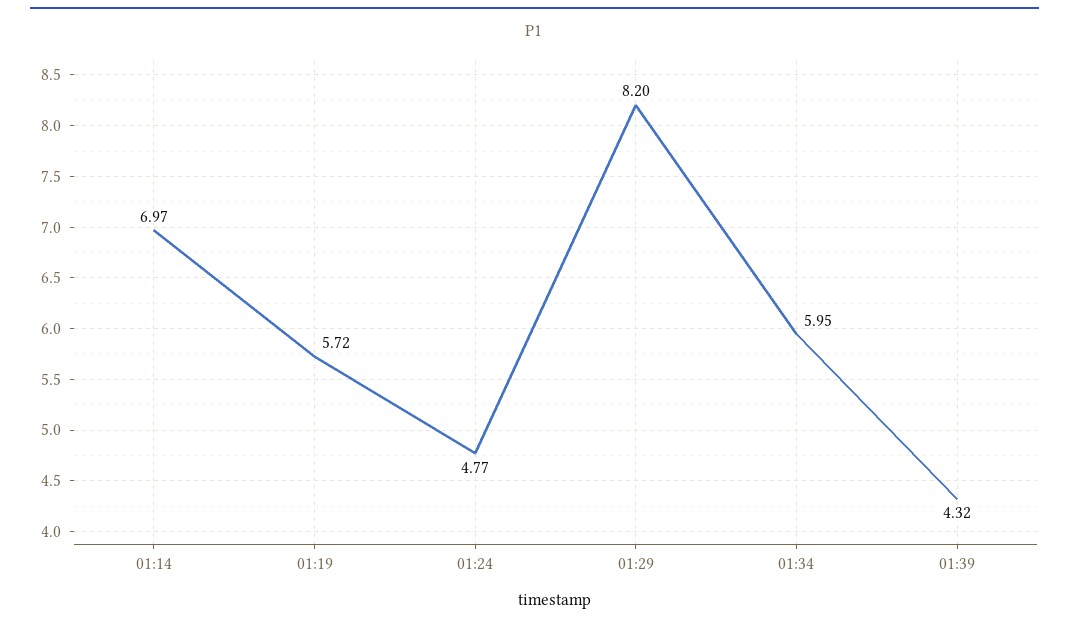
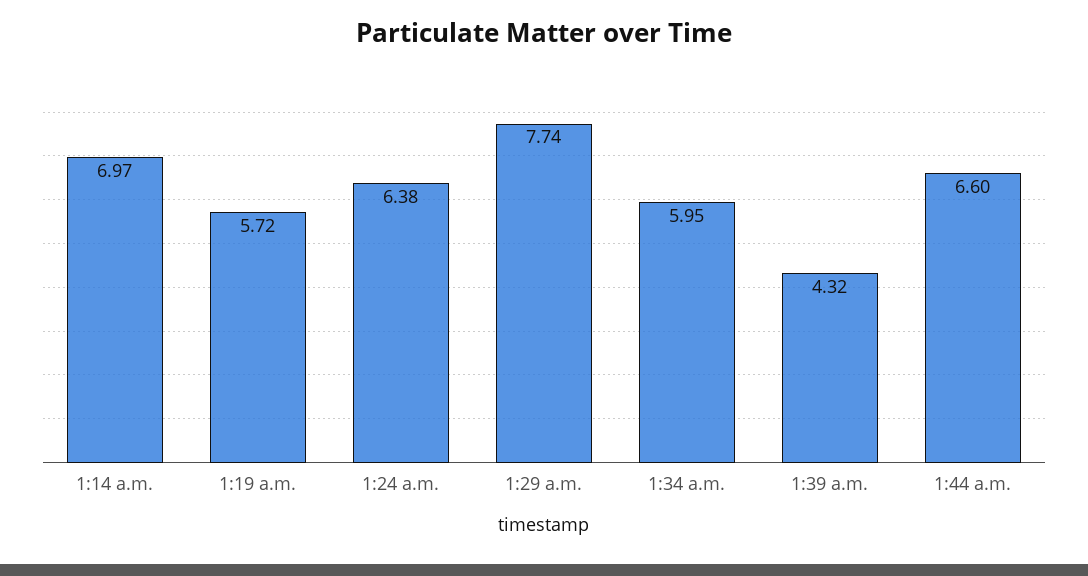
01:24: 4.77 -> 6.38
01:29: 8.2 -> 7.74
1:44 a.m.: none -> 6.6

